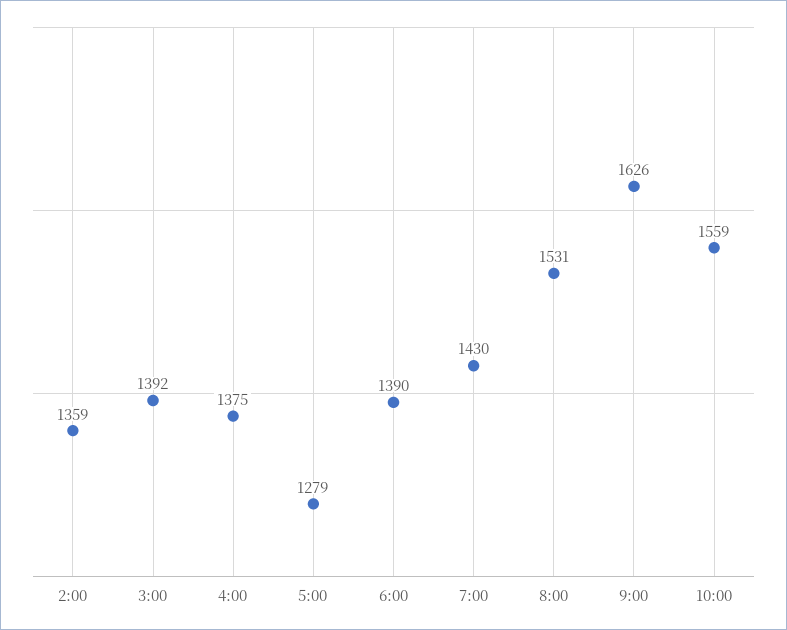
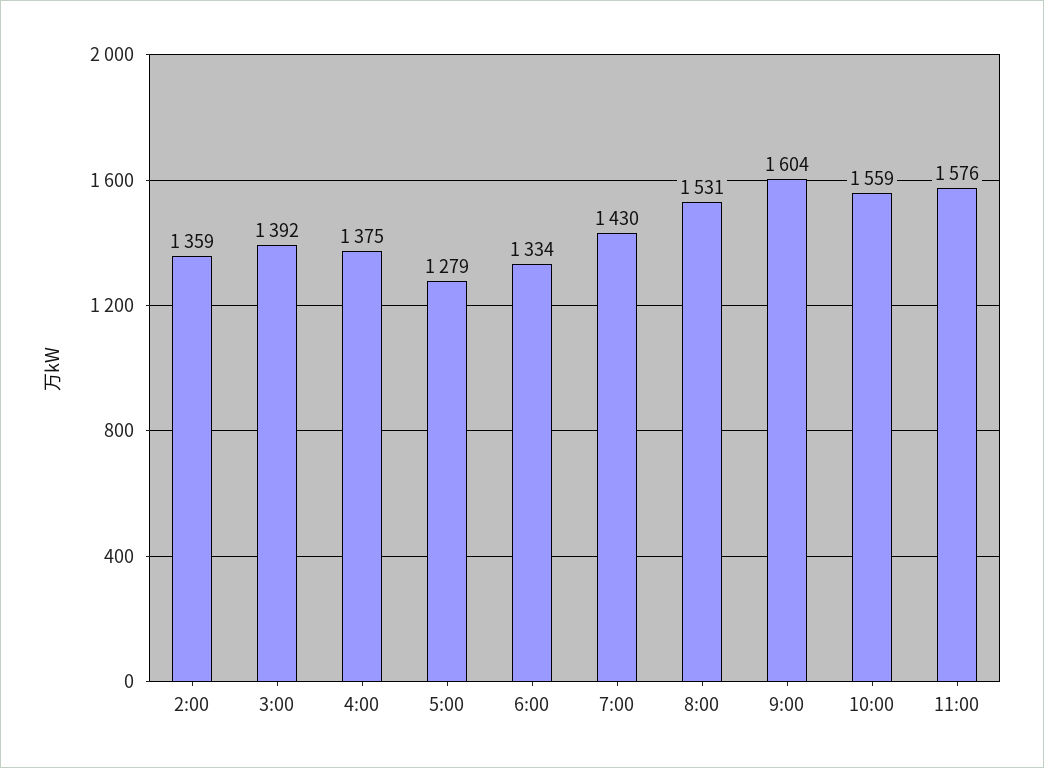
6:00: 1390 -> 1334
9:00: 1626 -> 1604
11:00: none -> 1576

